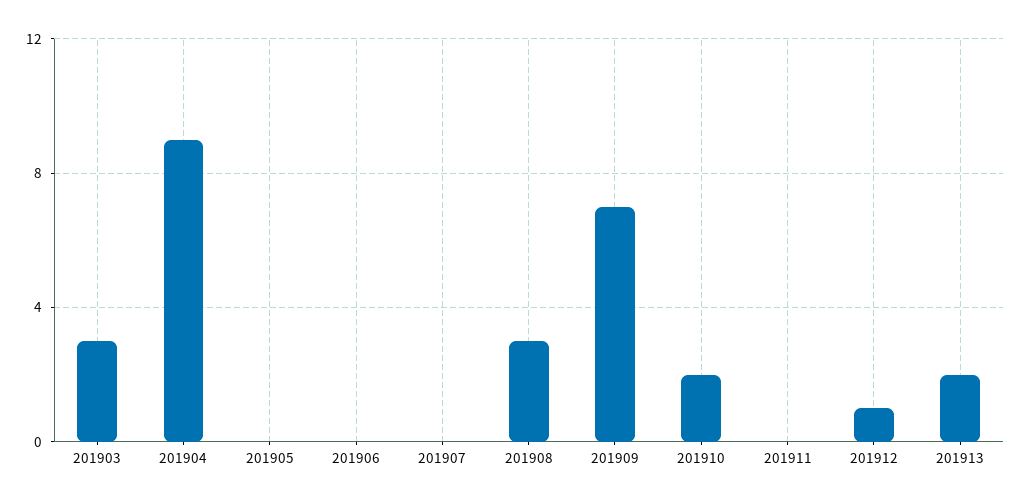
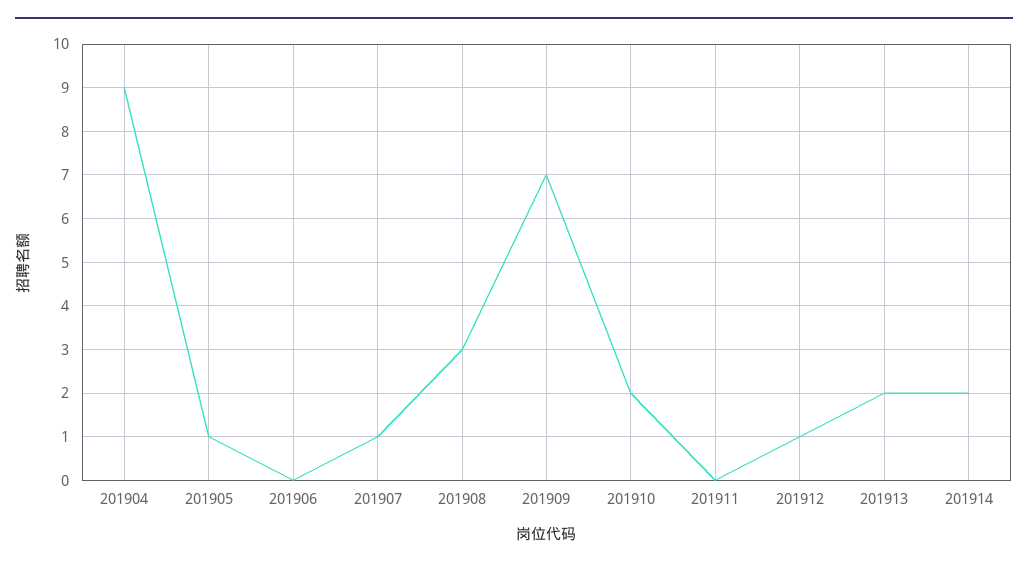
201903: 3 -> none
201905: 0 -> 1
201907: 0 -> 1
201914: none -> 2

